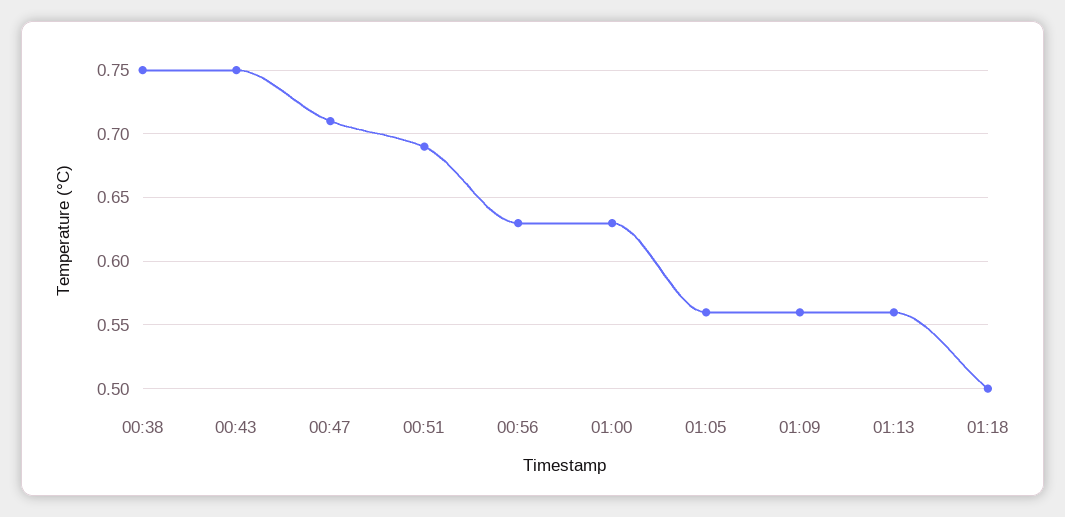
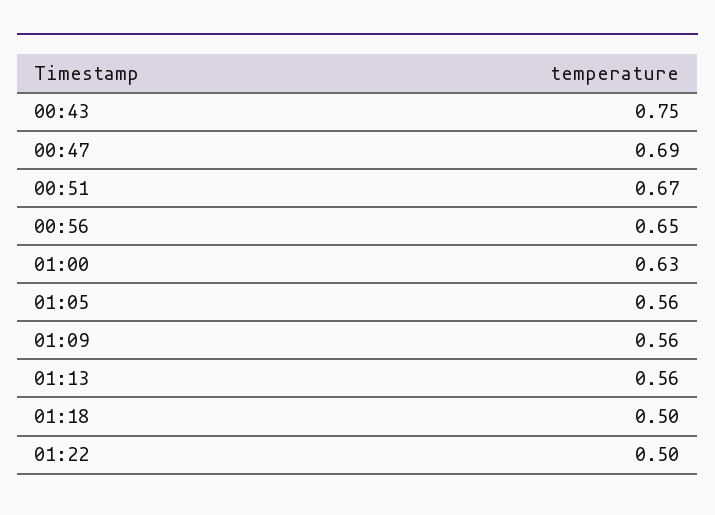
00:38: 0.75 -> none
00:47: 0.71 -> 0.69
00:51: 0.69 -> 0.67
00:56: 0.63 -> 0.65
01:22: none -> 0.5

